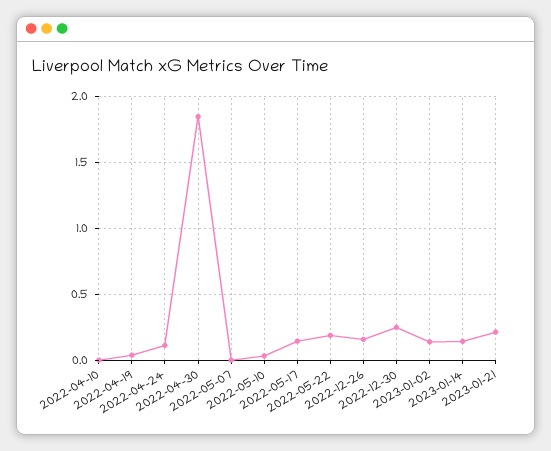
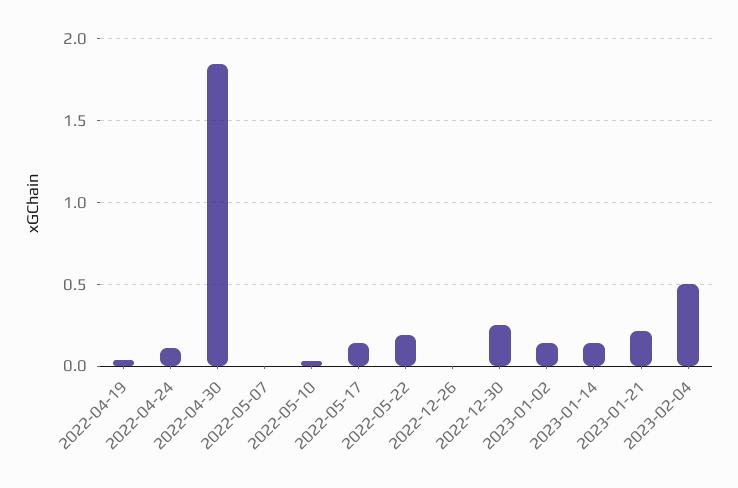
2022-04-10: 0 -> none
2022-12-26: 0.15 -> 0
2023-02-04: none -> 0.5

